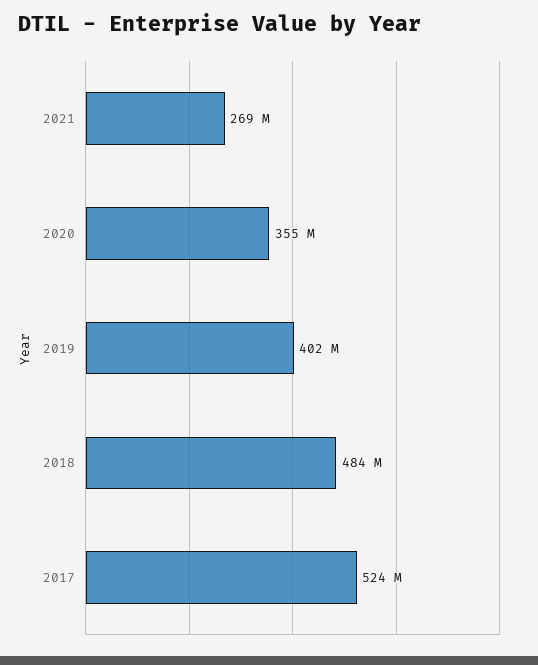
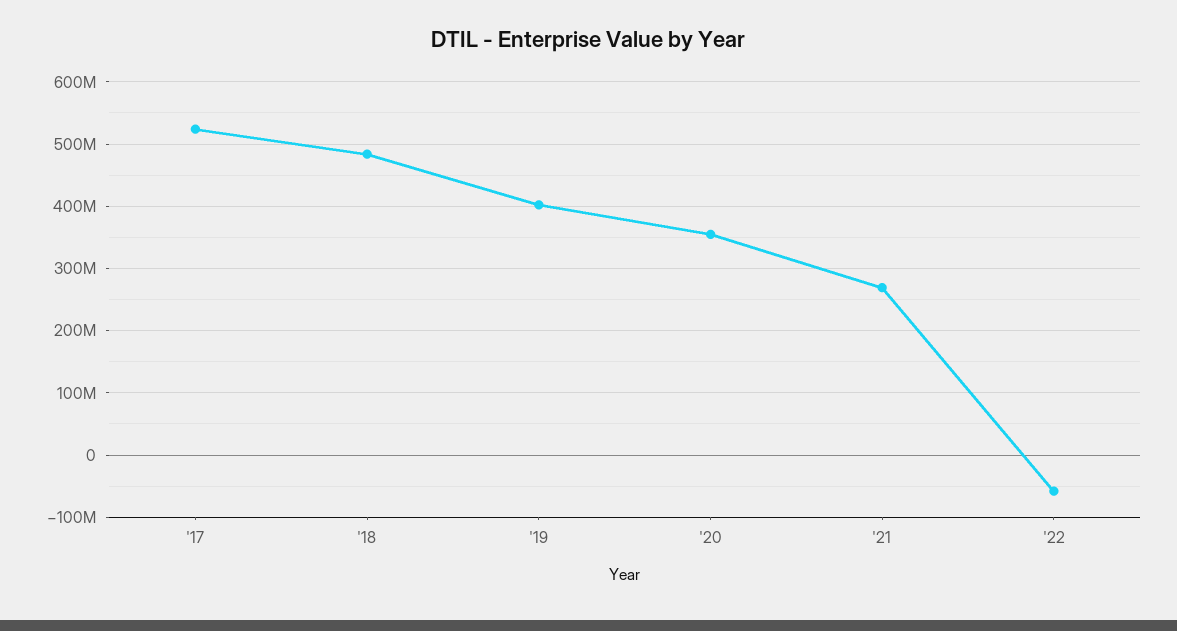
'22: none -> -60000000

